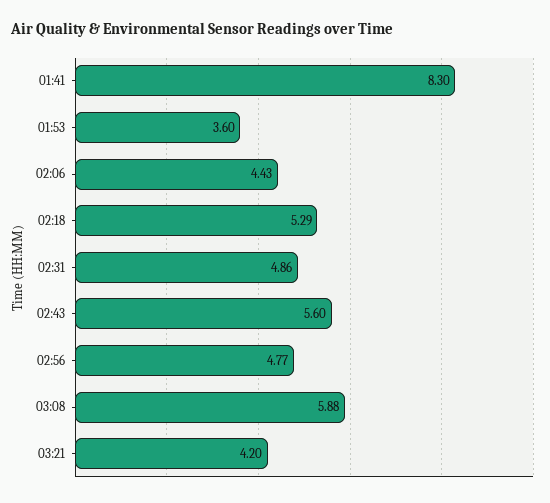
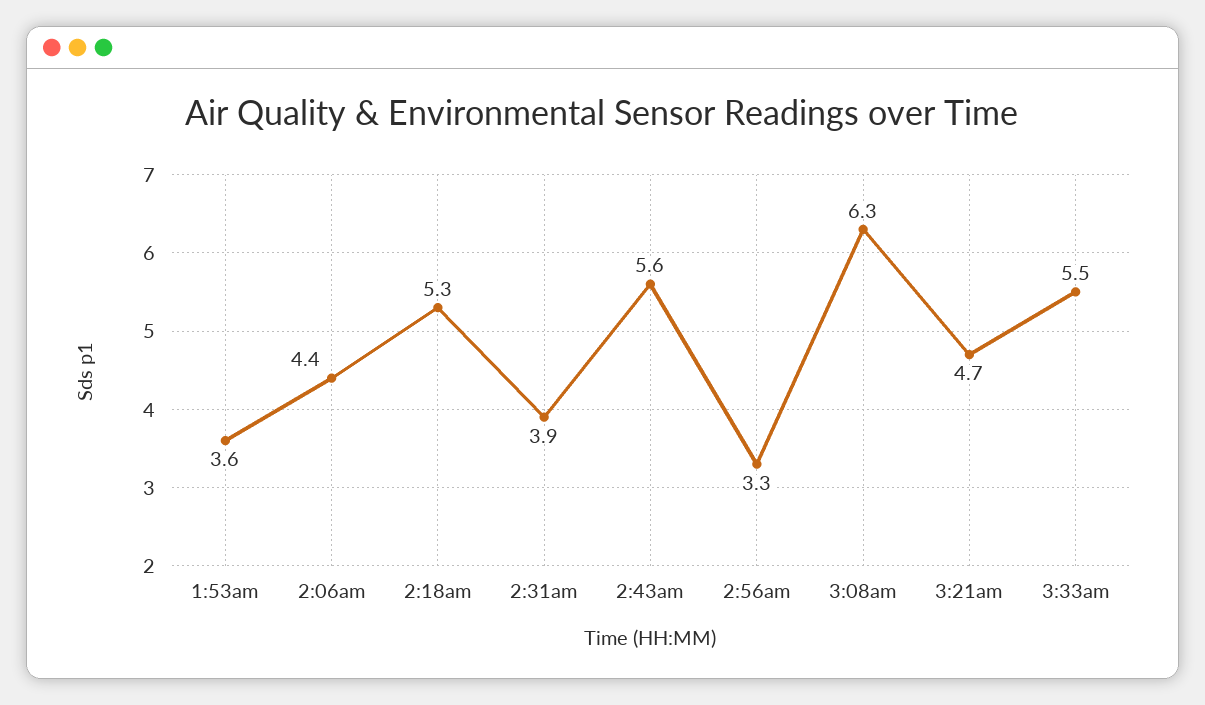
01:41: 8.3 -> none
02:31: 4.86 -> 3.9
02:56: 4.77 -> 3.3
03:08: 5.88 -> 6.3
03:21: 4.2 -> 4.7
3:33am: none -> 5.5

